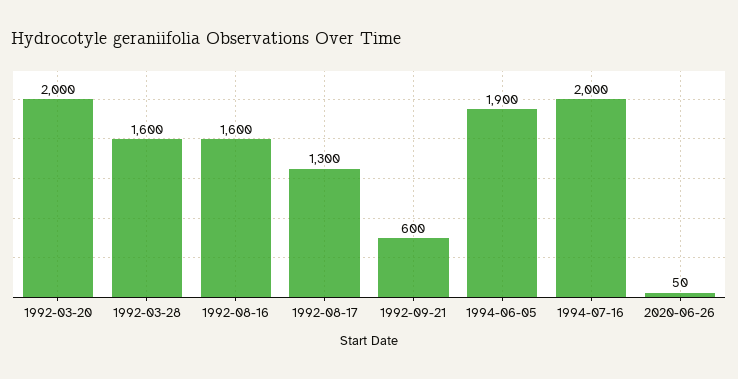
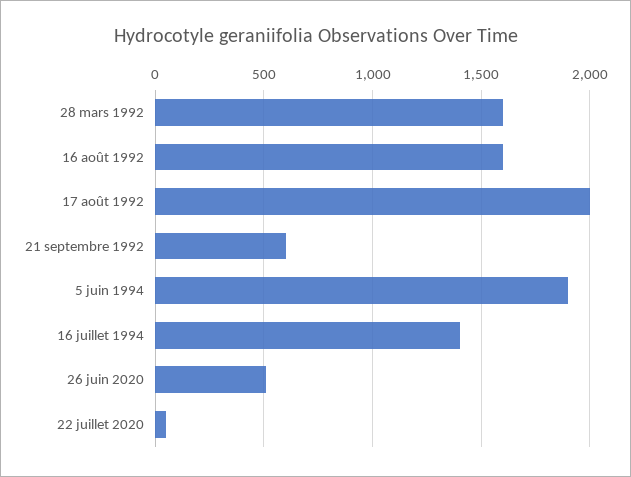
1992-03-20: 2000 -> none
1992-08-17: 1300 -> 2000
1994-07-16: 2000 -> 1400
2020-06-26: 50 -> 500
22 juillet 2020: none -> 50

